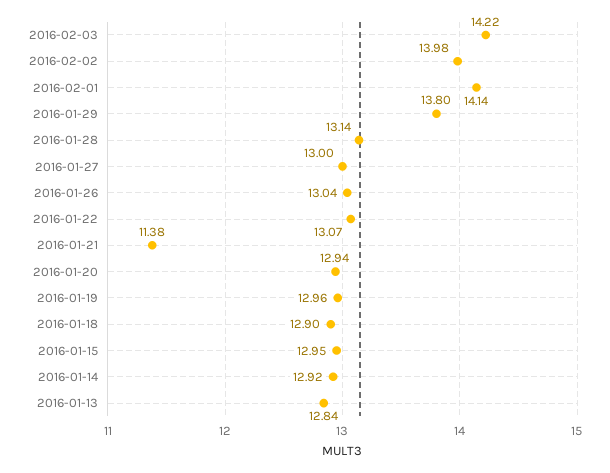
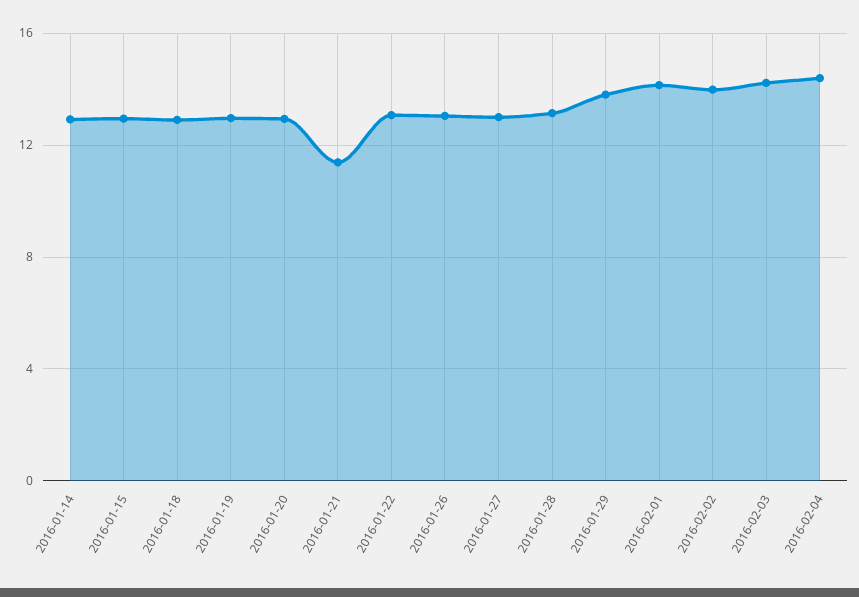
2016-01-13: 12.84 -> none
2016-02-04: none -> 14.5

